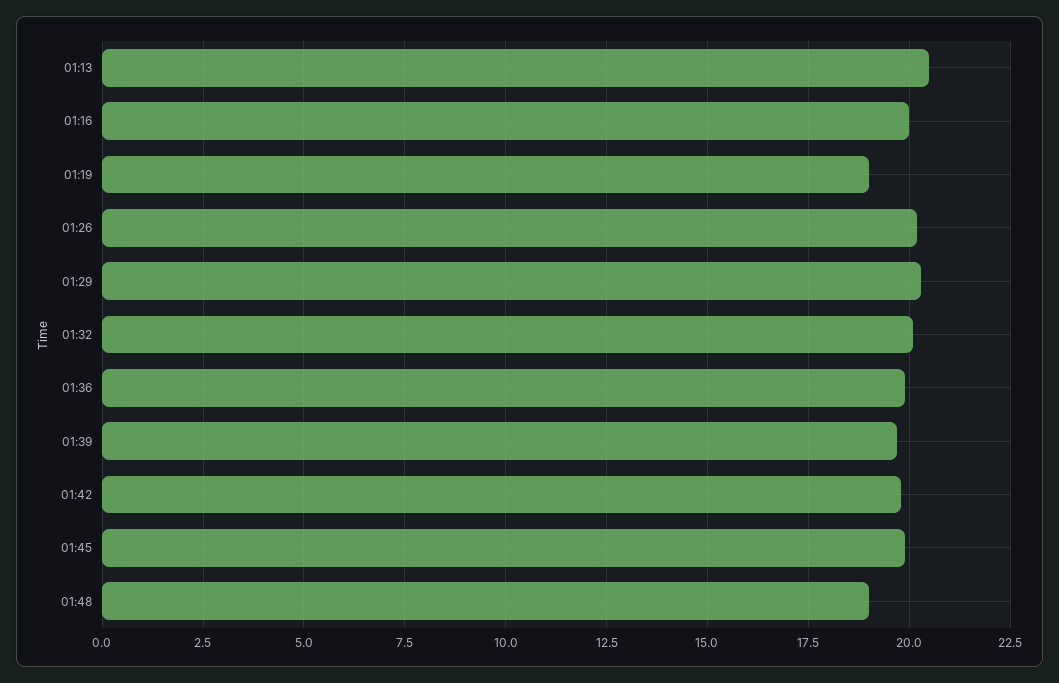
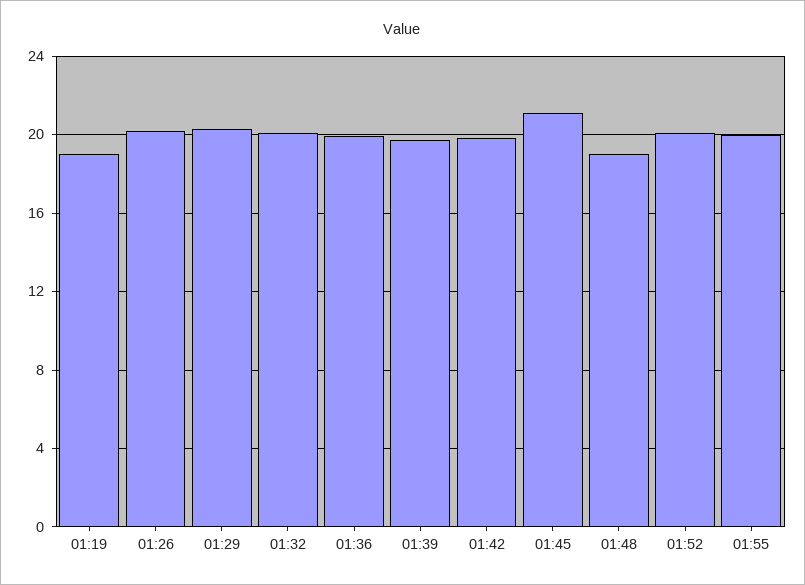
01:13: 20.5 -> none
01:16: 20 -> none
01:45: 20 -> 21
01:52: none -> 20
01:55: none -> 20

